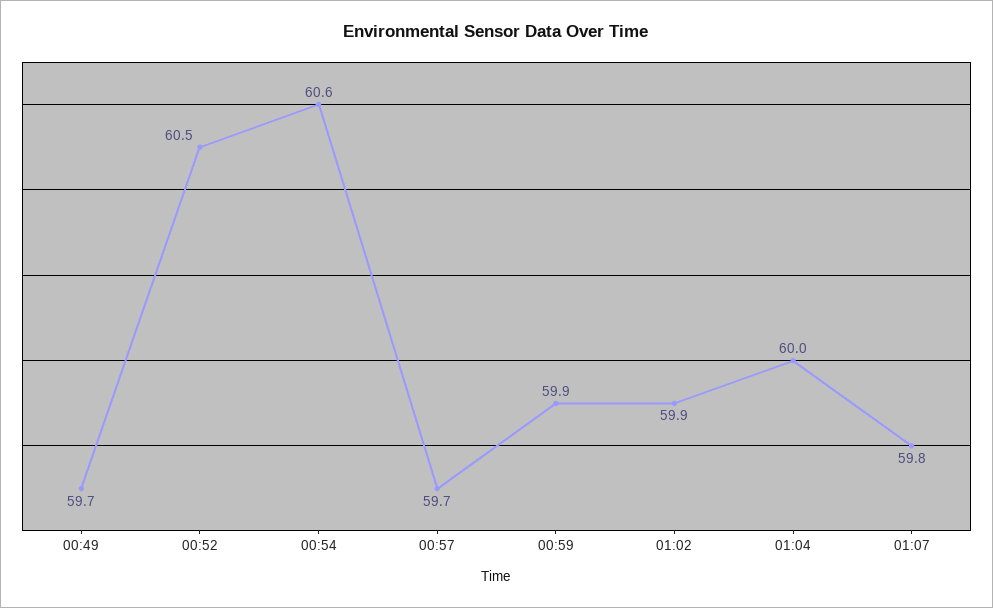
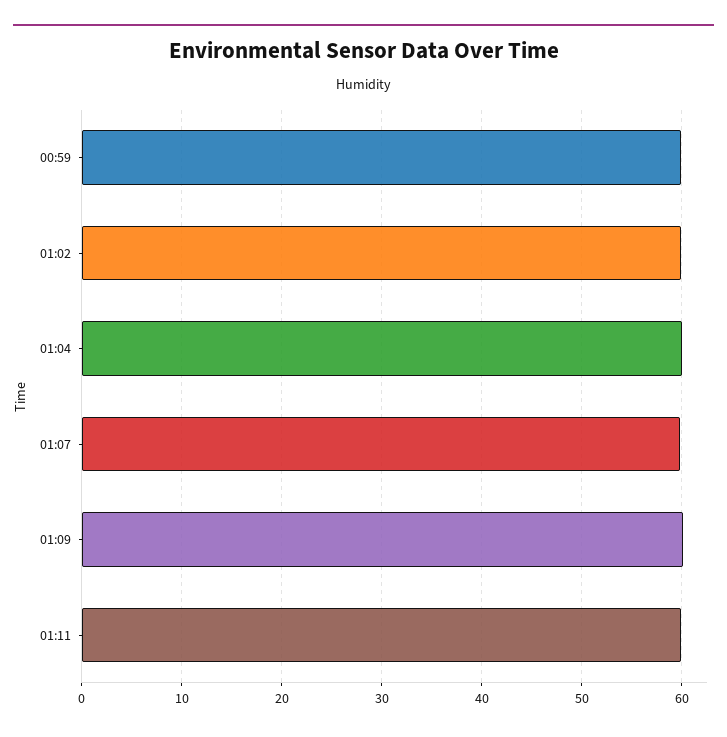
00:49: 59.7 -> none
00:52: 60.5 -> none
00:54: 60.6 -> none
00:57: 59.7 -> none
01:09: none -> 60
01:11: none -> 60

